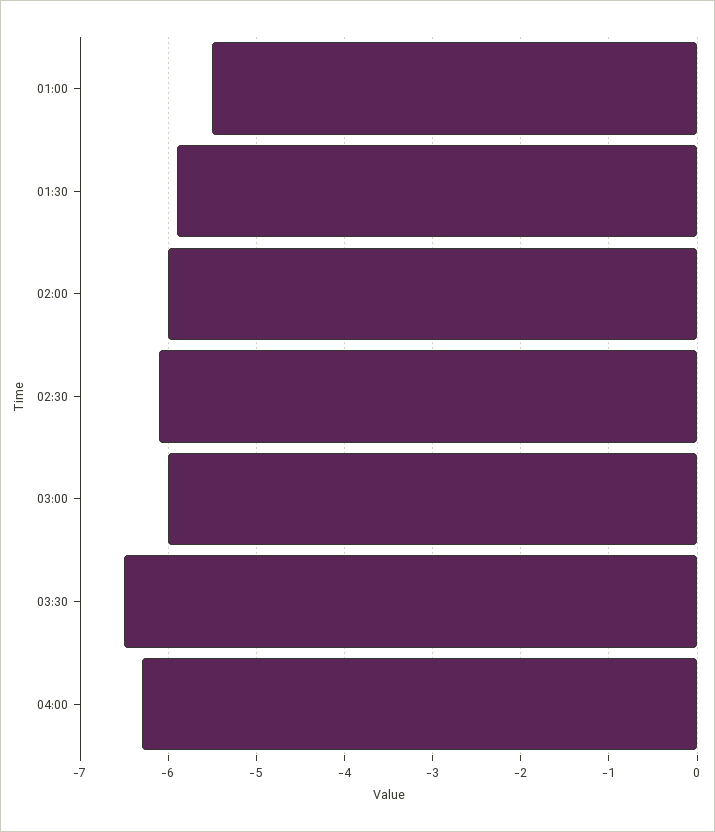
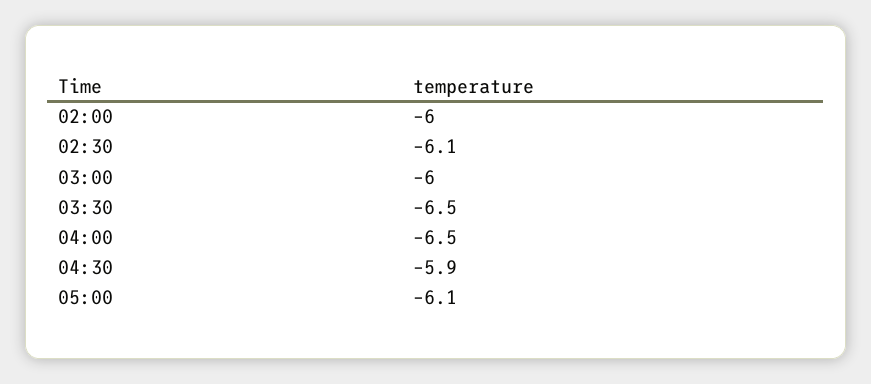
01:00: -5.5 -> none
01:30: -5.9 -> none
04:00: -6.3 -> -6.5
04:30: none -> -5.9
05:00: none -> -6.1

